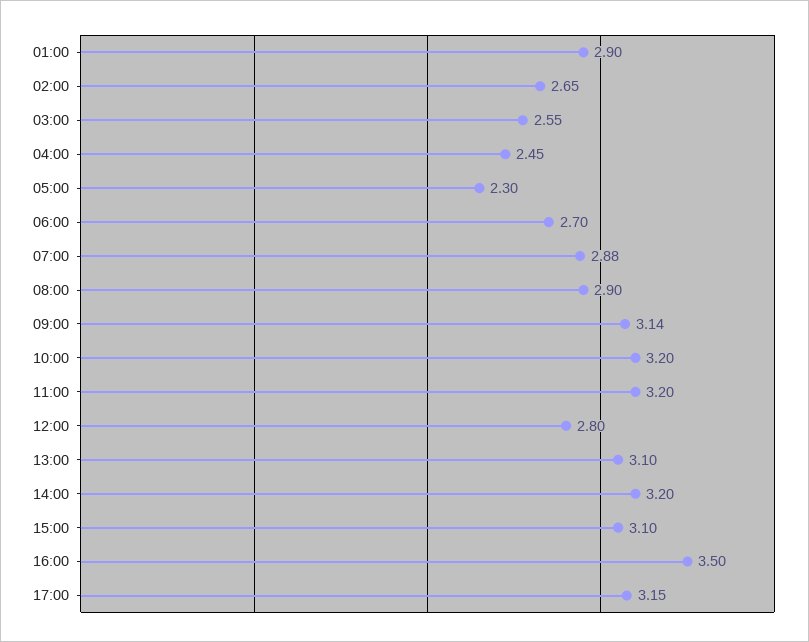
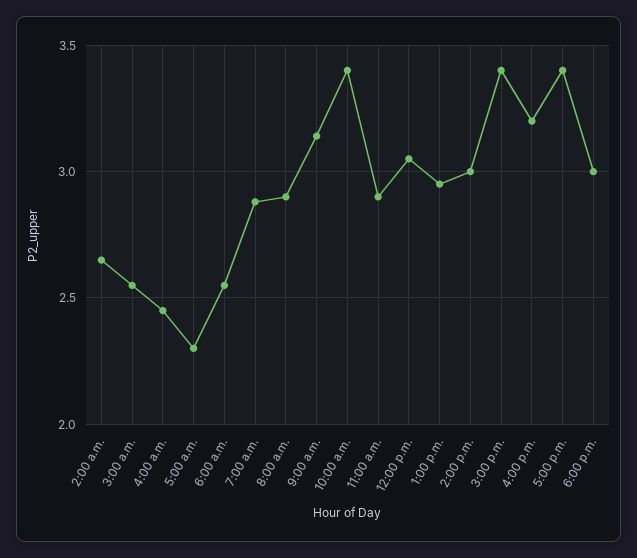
01:00: 2.9 -> none
06:00: 2.7 -> 2.55
10:00: 3.2 -> 3.4
11:00: 3.2 -> 2.9
12:00: 2.8 -> 3.05
13:00: 3.1 -> 2.95
14:00: 3.2 -> 3
15:00: 3.1 -> 3.4
16:00: 3.5 -> 3.2
17:00: 3.15 -> 3.4
6:00 p.m.: none -> 3

